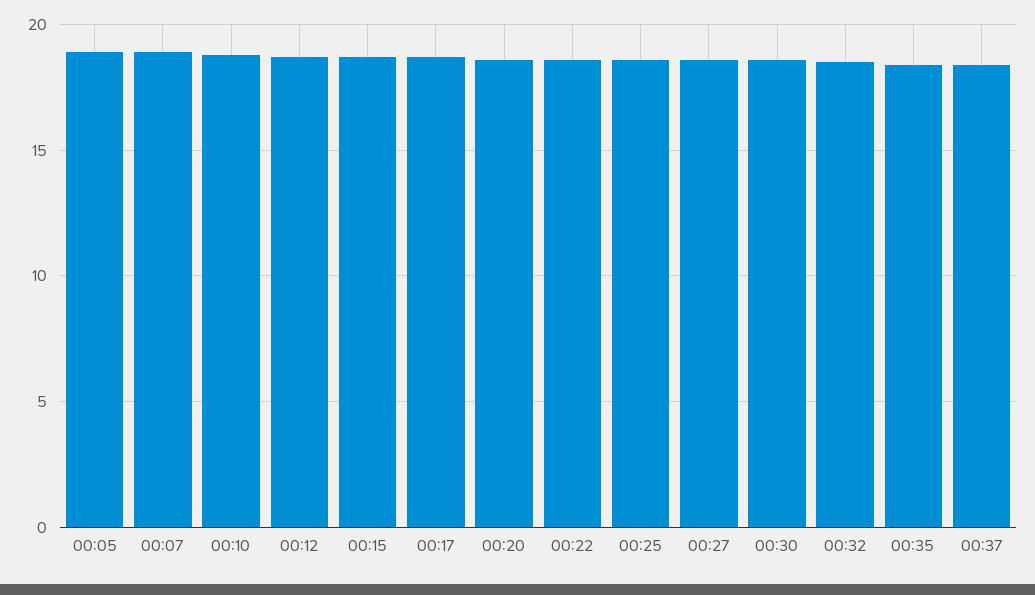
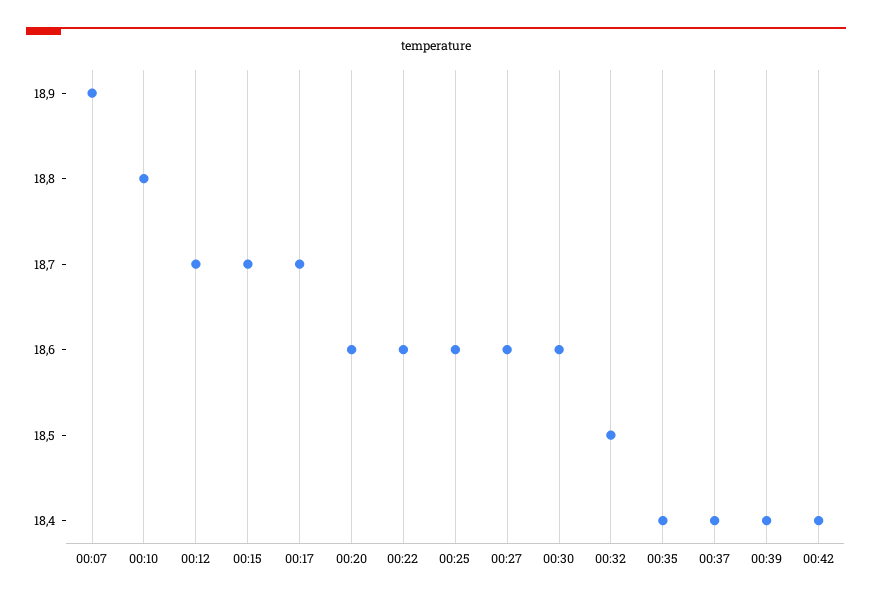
00:05: 19 -> none
00:39: none -> 18.4
00:42: none -> 18.4

